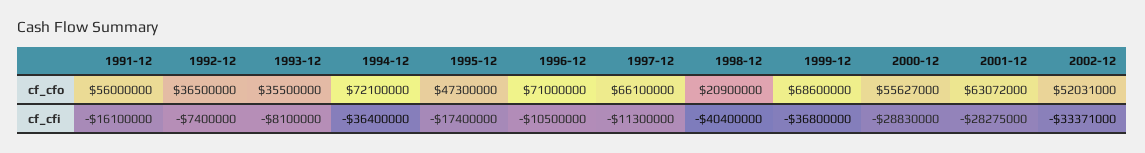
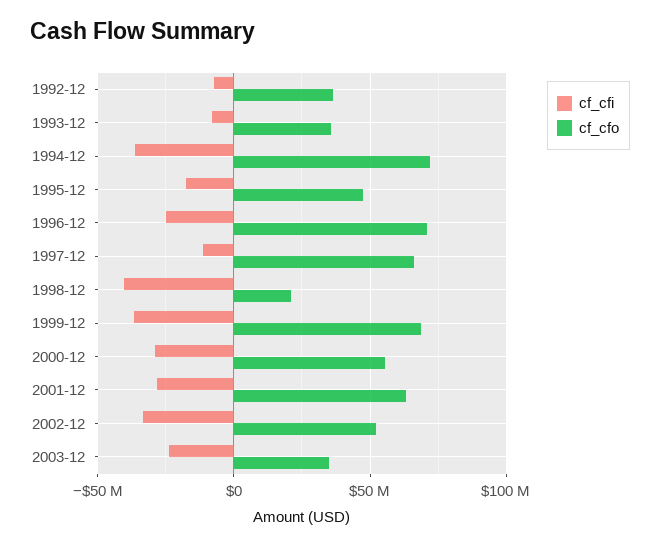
cf_cfo, 1991-12: 56000000 -> none
cf_cfi, 1991-12: -16100000 -> none
cf_cfi, 1996-12: -10500000 -> -25000000
cf_cfi, 2003-12: none -> -25000000
cf_cfo, 2003-12: none -> 35000000

